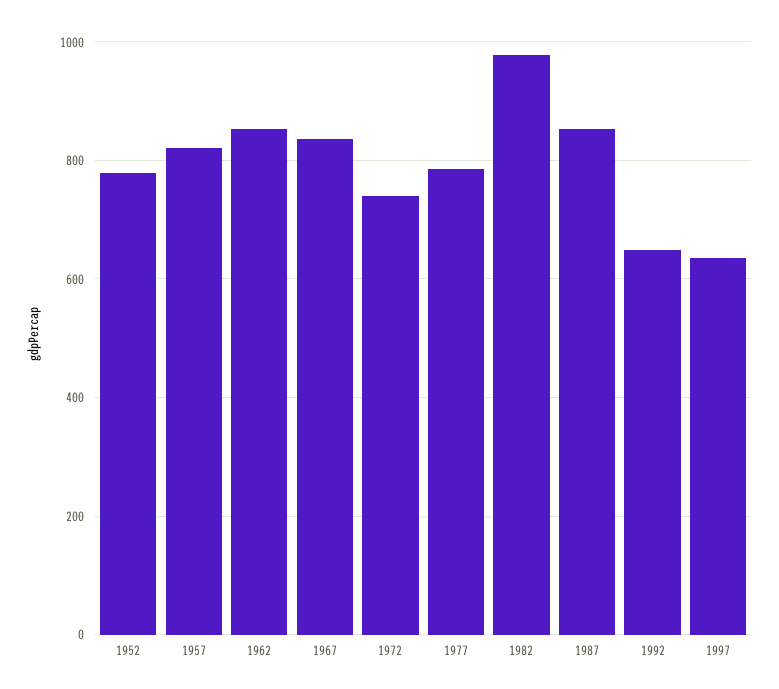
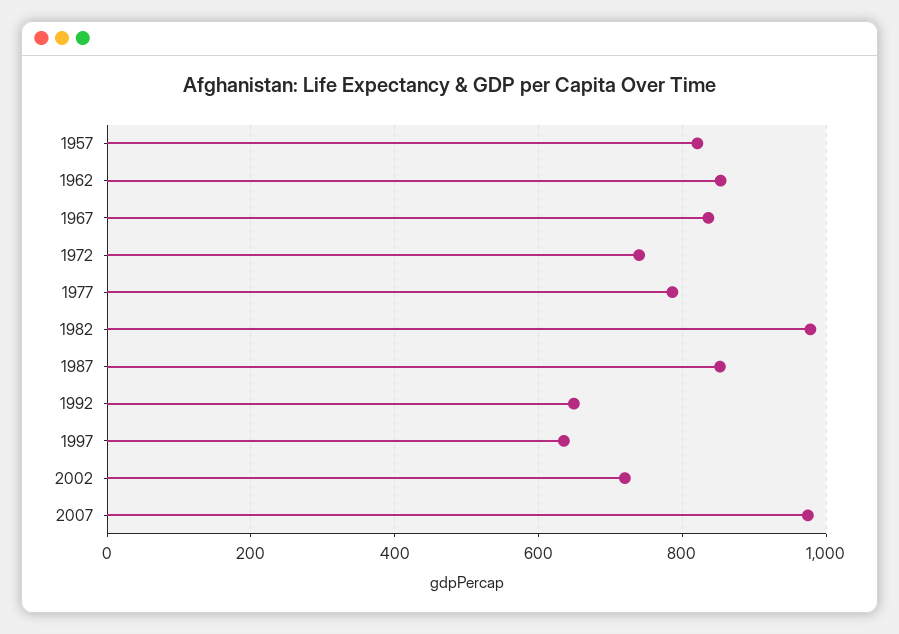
1952: 780 -> none
2002: none -> 720
2007: none -> 980

